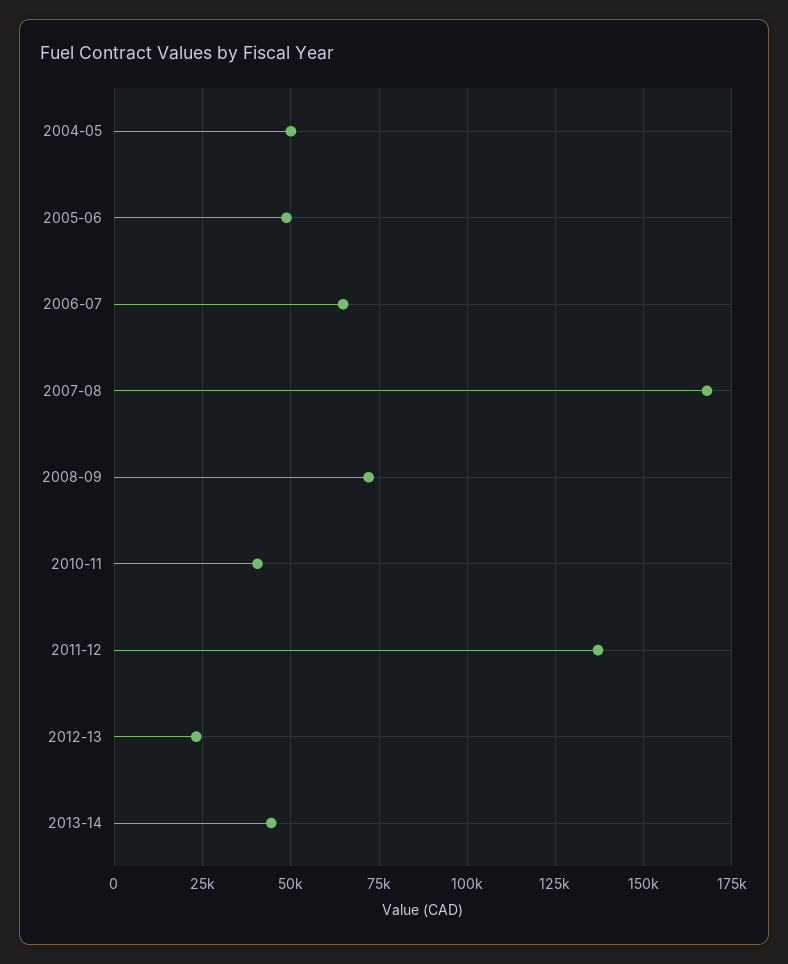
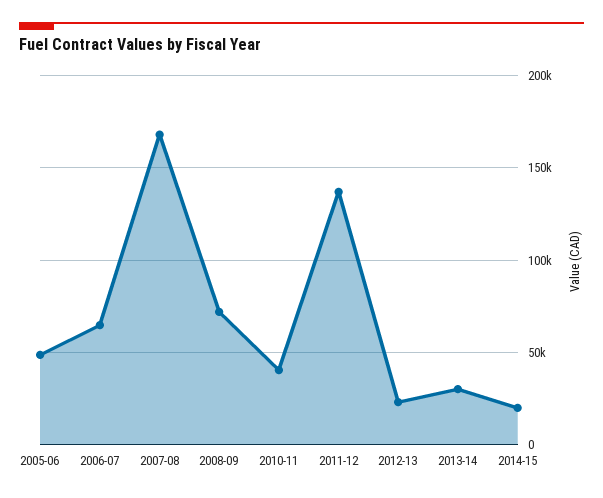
2004-05: 50000 -> none
2013-14: 45000 -> 30000
2014-15: none -> 20000

